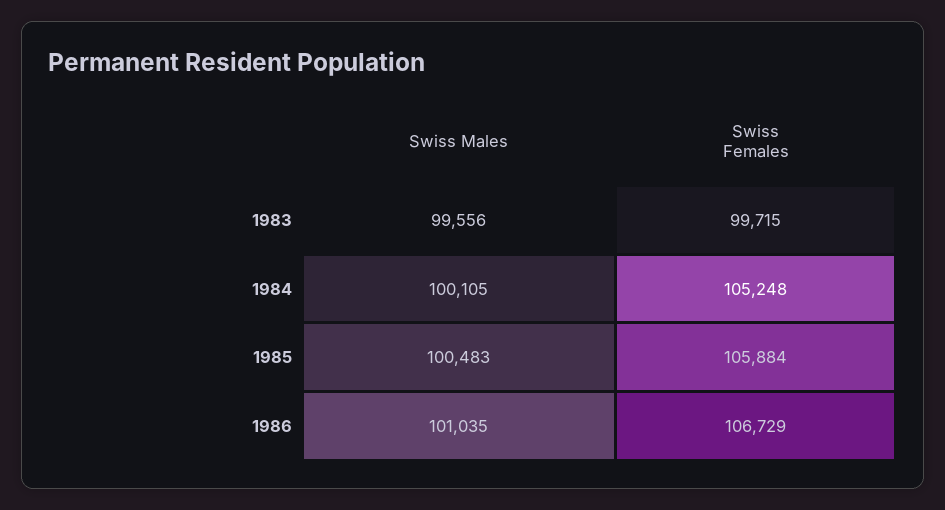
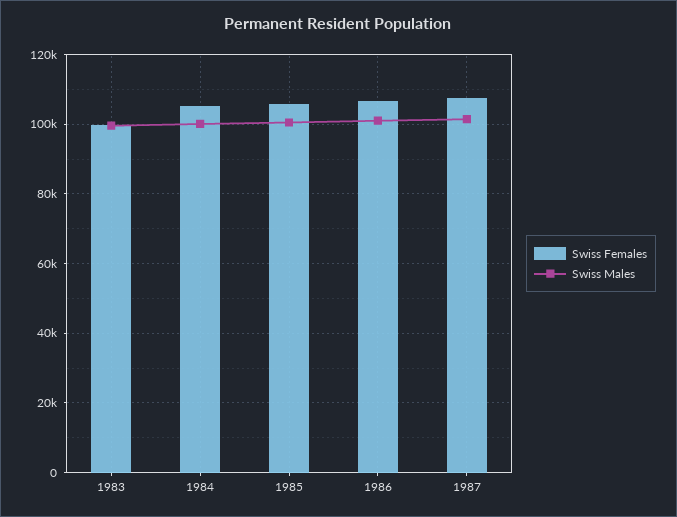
Swiss Females, 1987: none -> 108000
Swiss Males, 1987: none -> 102000

